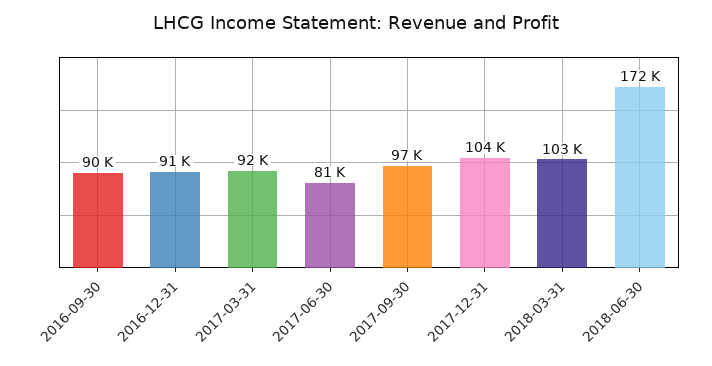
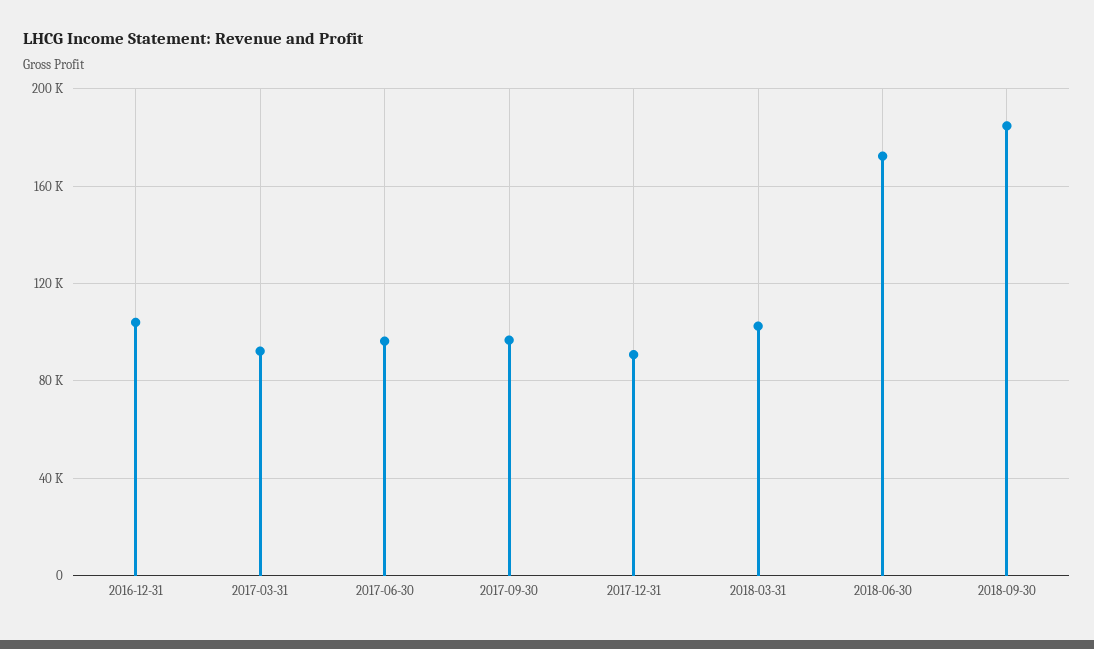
2016-09-30: 90000 -> none
2016-12-31: 91000 -> 105000
2017-06-30: 81000 -> 95000
2017-12-31: 104000 -> 90000
2018-09-30: none -> 185000

